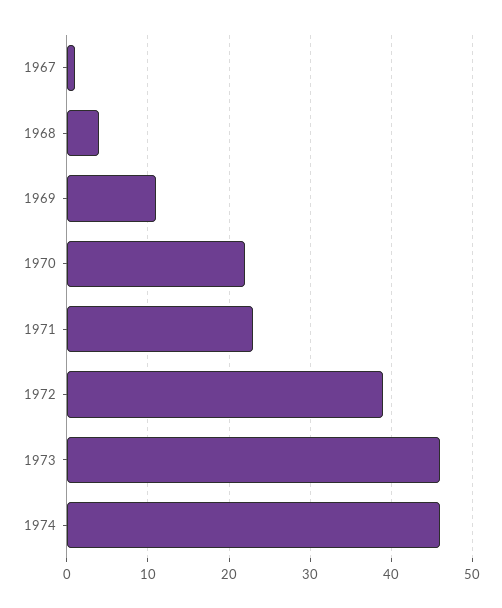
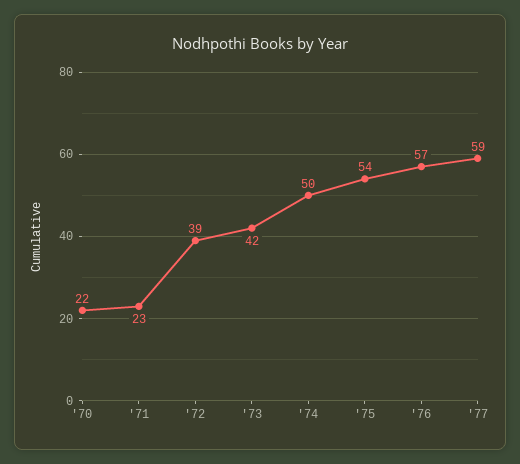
1967: 1 -> none
1968: 4 -> none
1969: 11 -> none
1973: 46 -> 42
1974: 46 -> 50
'75: none -> 54
'76: none -> 57
'77: none -> 59

